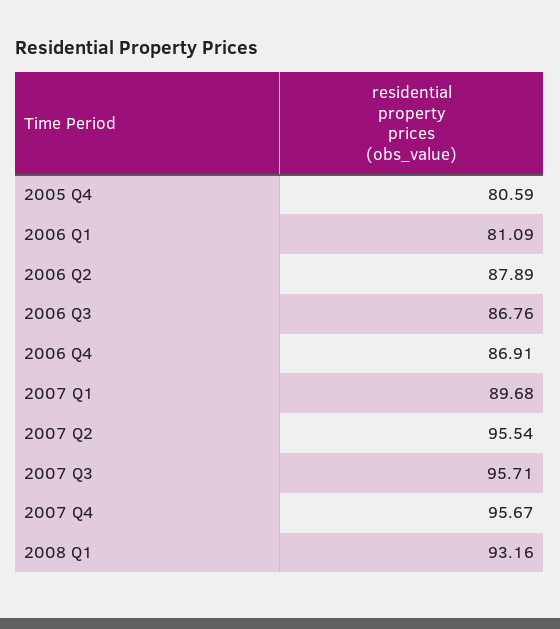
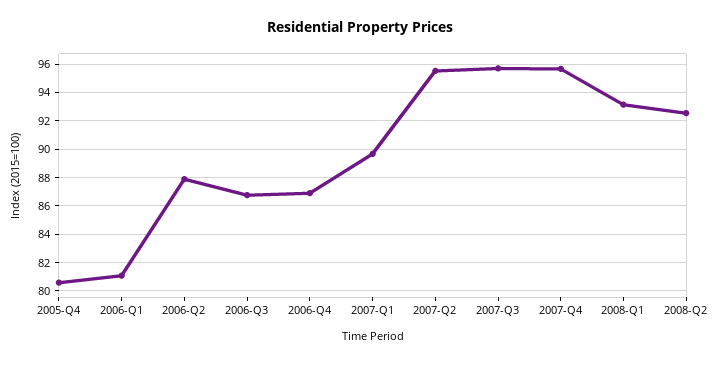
2008-Q2: none -> 92.5

